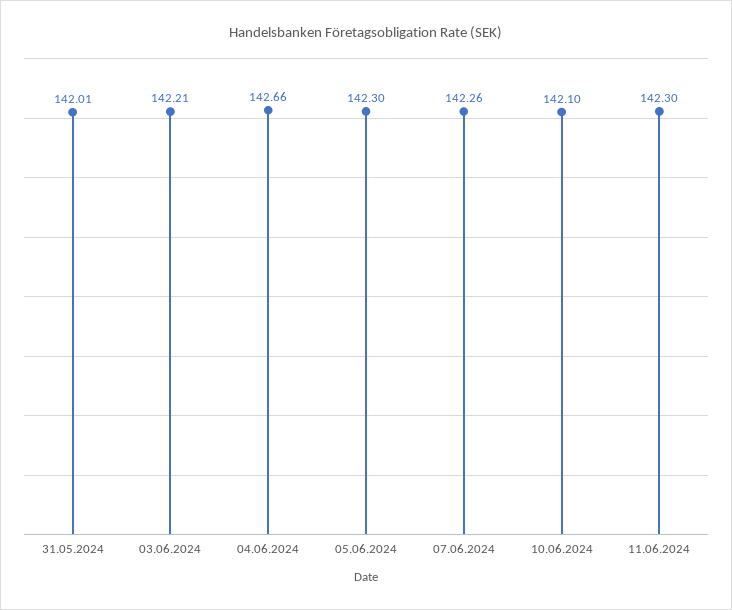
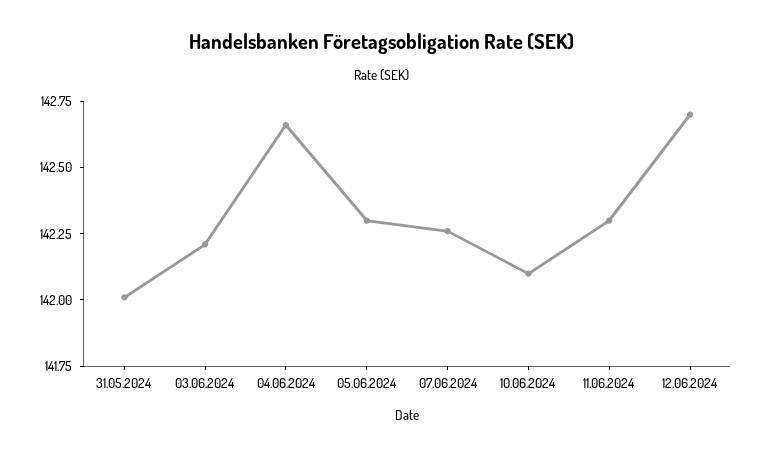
12.06.2024: none -> 142.7

